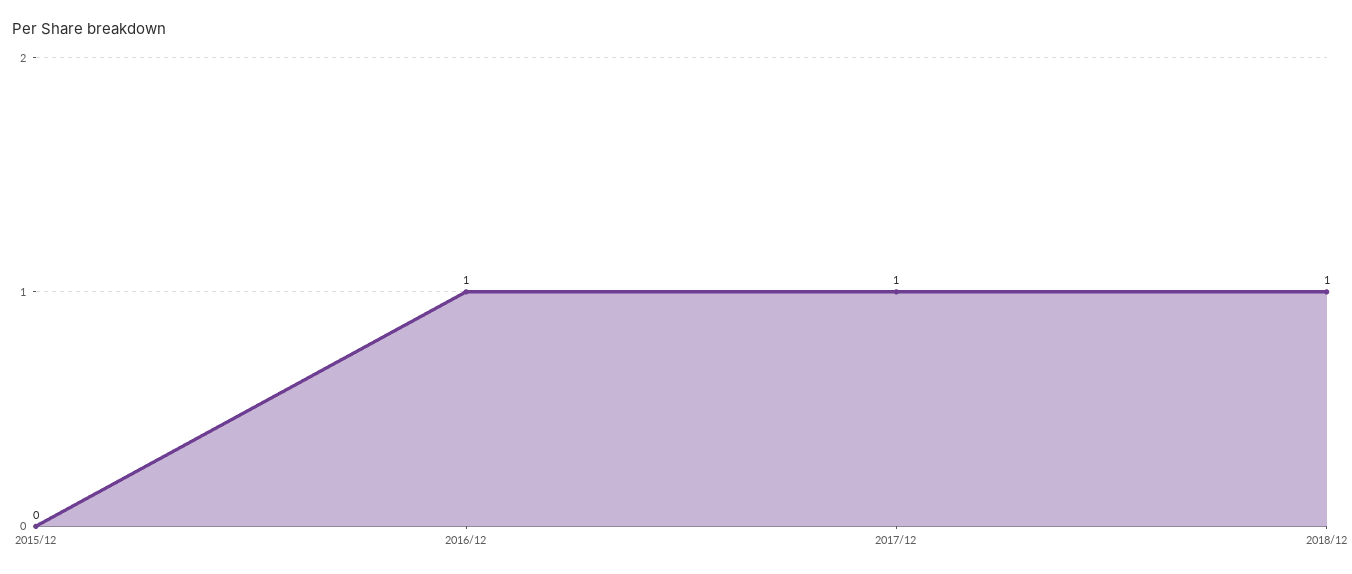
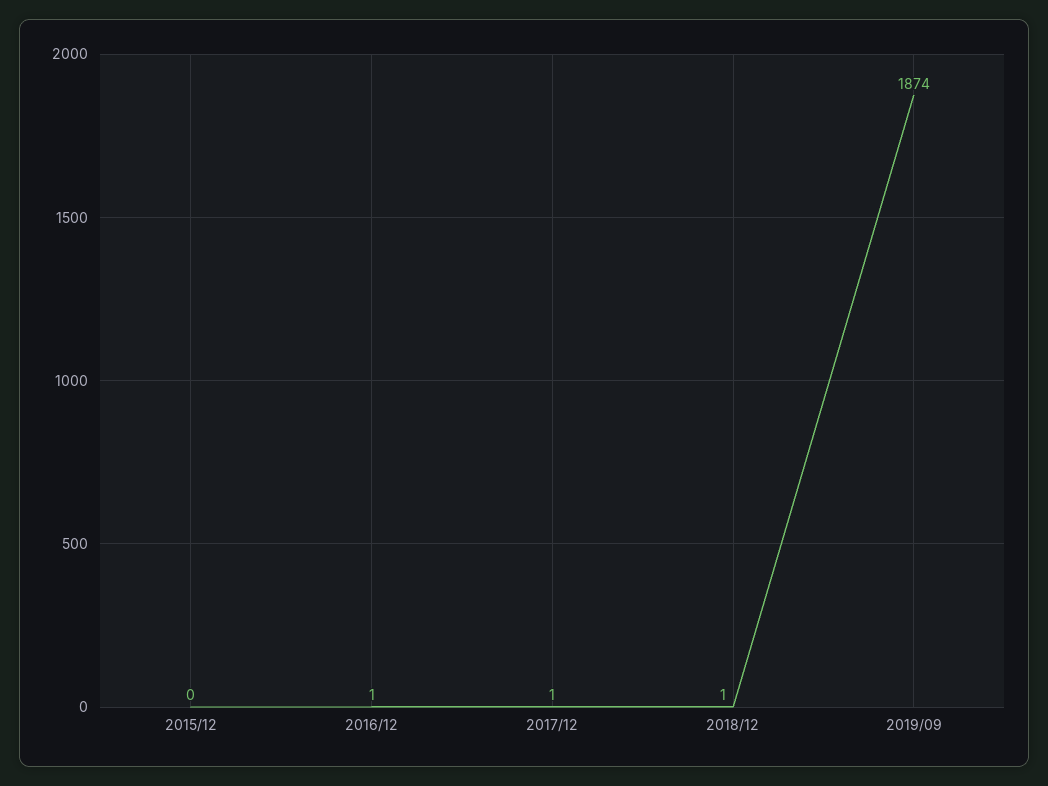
2019/09: none -> 1874

